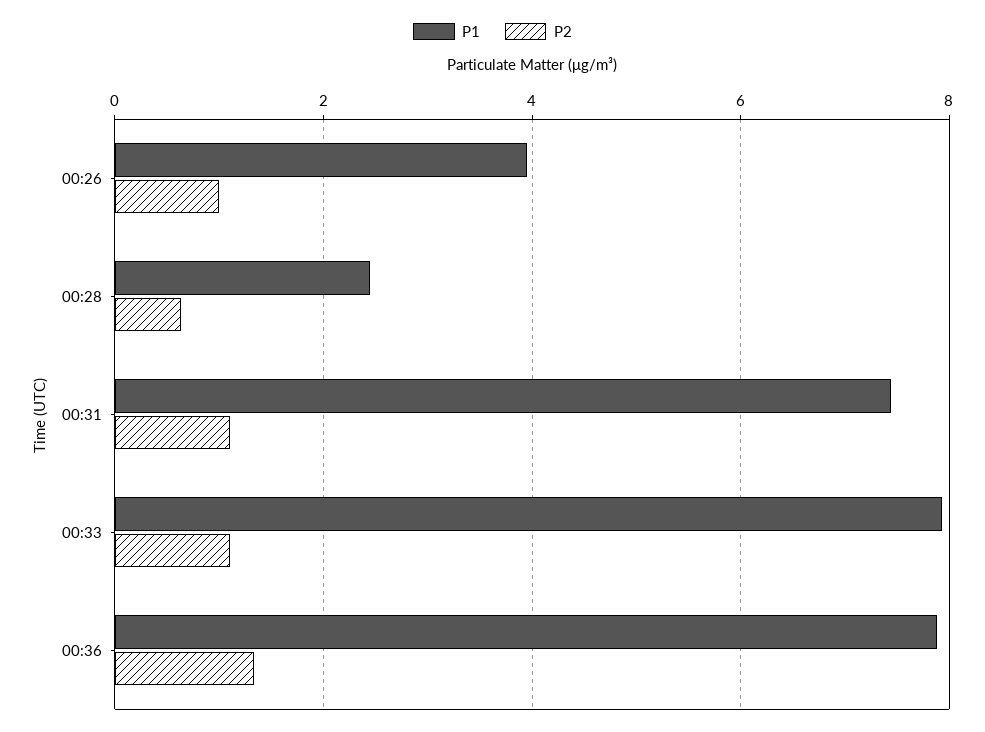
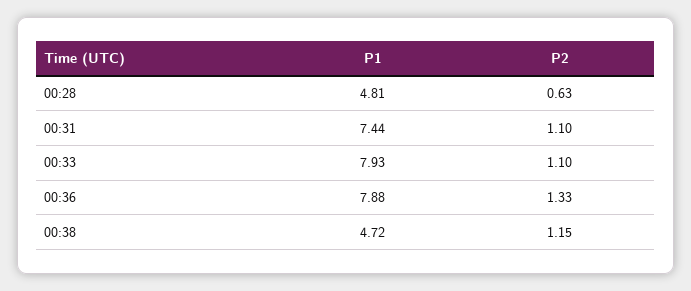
P1, 00:26: 4 -> none
P2, 00:26: 1 -> none
P1, 00:28: 2.4 -> 4.81
P1, 00:38: none -> 4.72
P2, 00:38: none -> 1.15

